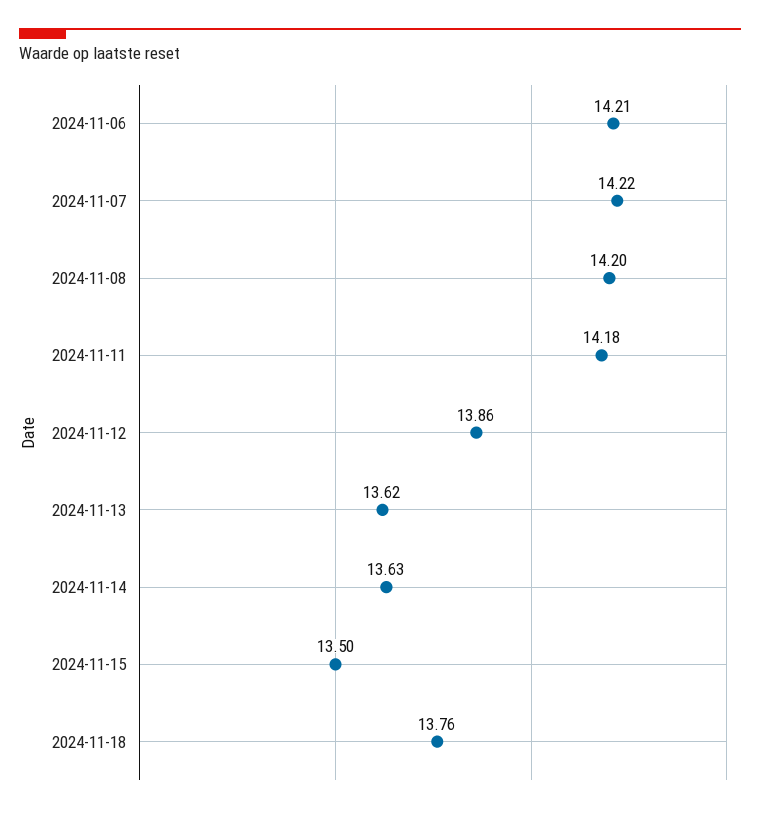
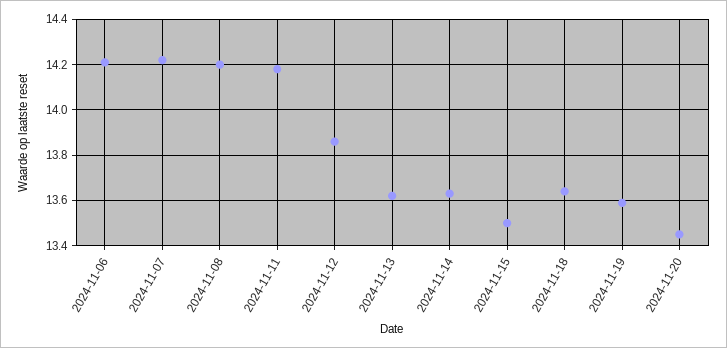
2024-11-18: 13.76 -> 13.65
2024-11-19: none -> 13.6
2024-11-20: none -> 13.45

